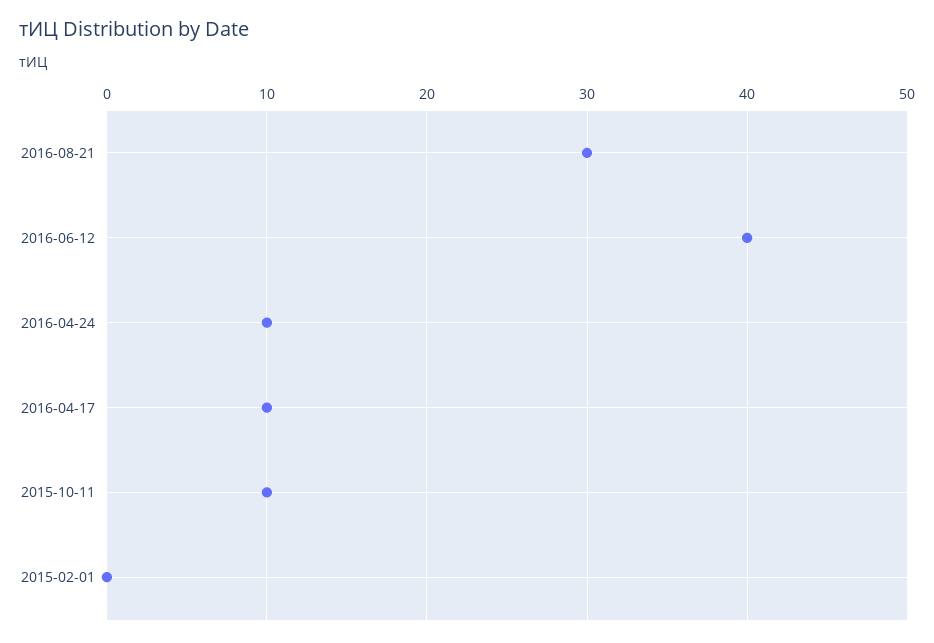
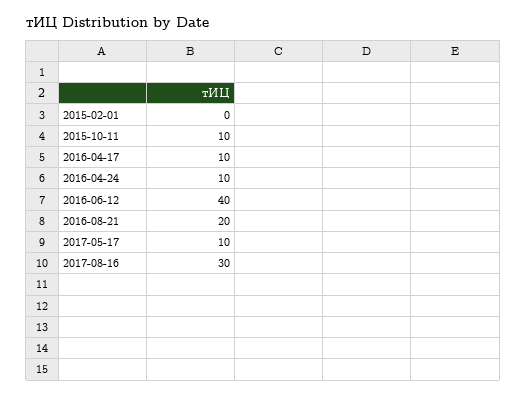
2016-08-21: 30 -> 20
2017-05-17: none -> 10
2017-08-16: none -> 30

